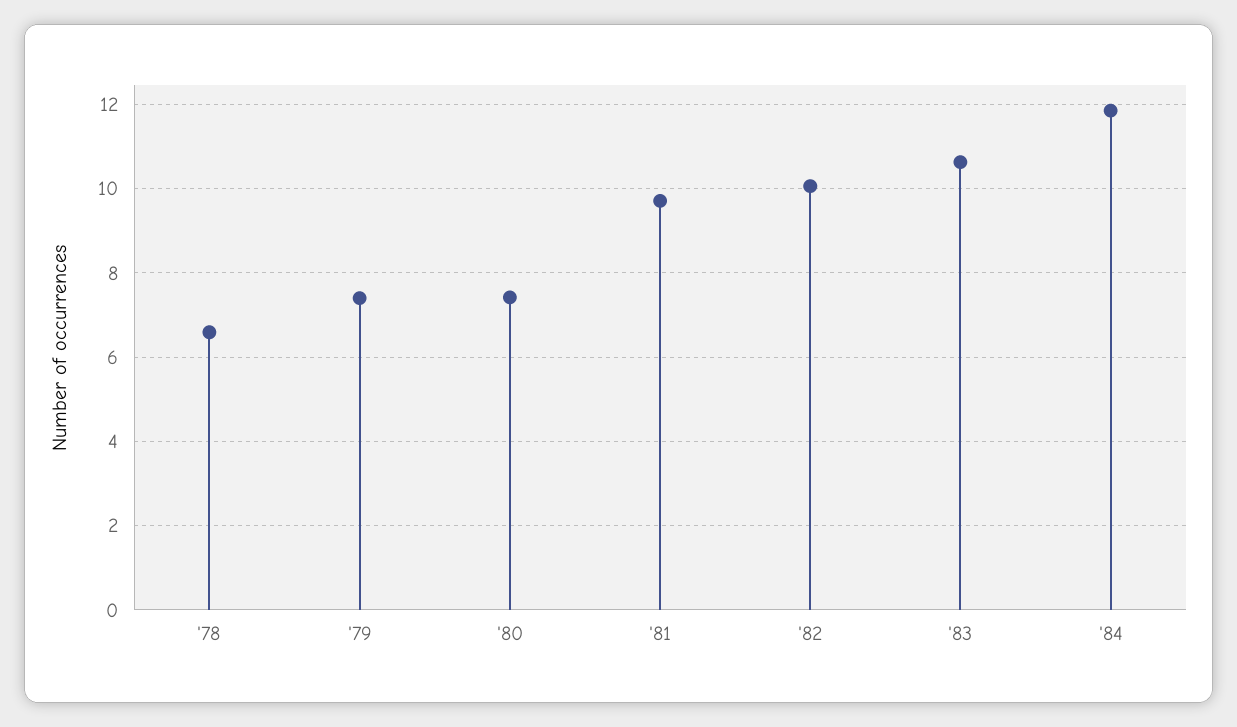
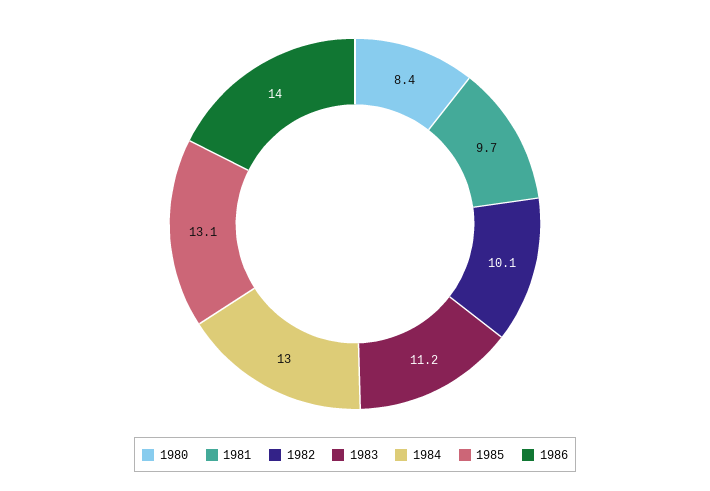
'78: 6.6 -> none
'79: 7.4 -> none
'80: 7.4 -> 8.4
'83: 10.6 -> 11.2
'84: 11.8 -> 13
1985: none -> 13.1
1986: none -> 14

